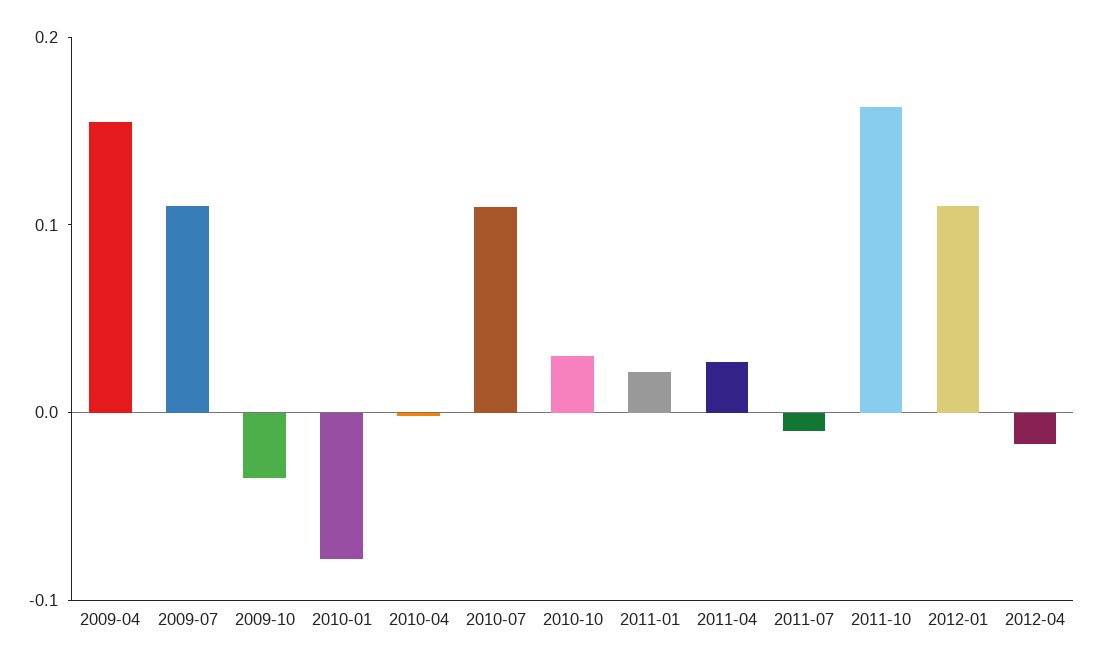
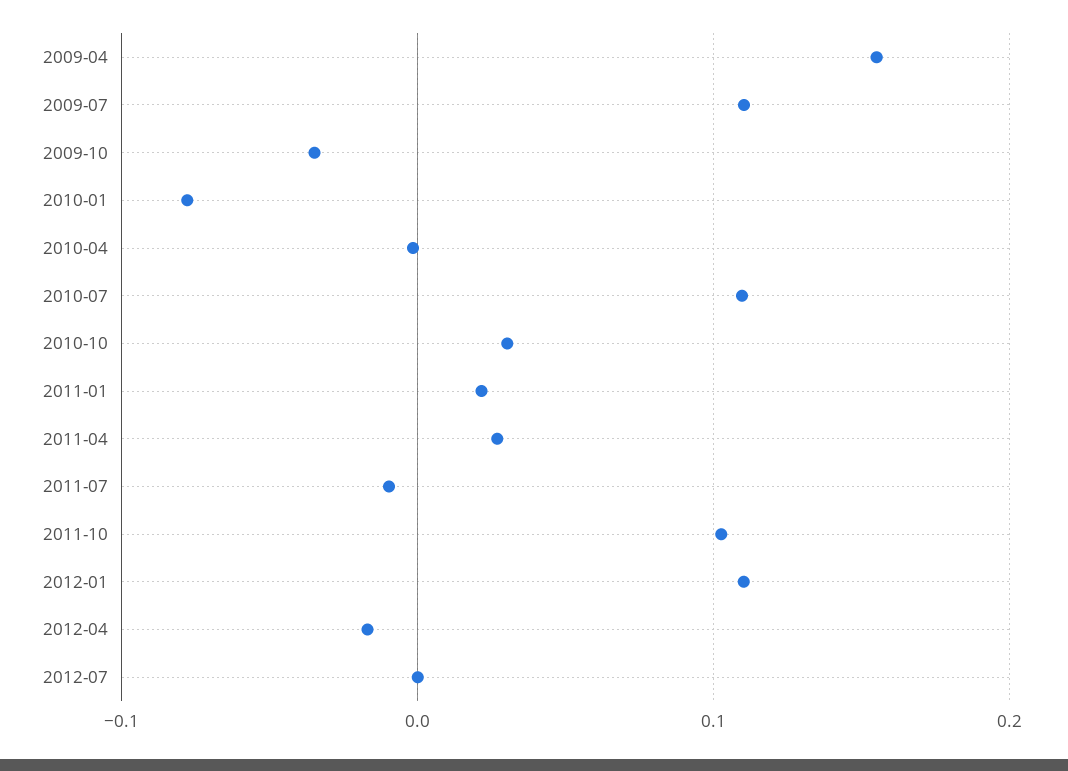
2011-10: 0.16 -> 0.1
2012-07: none -> 0

